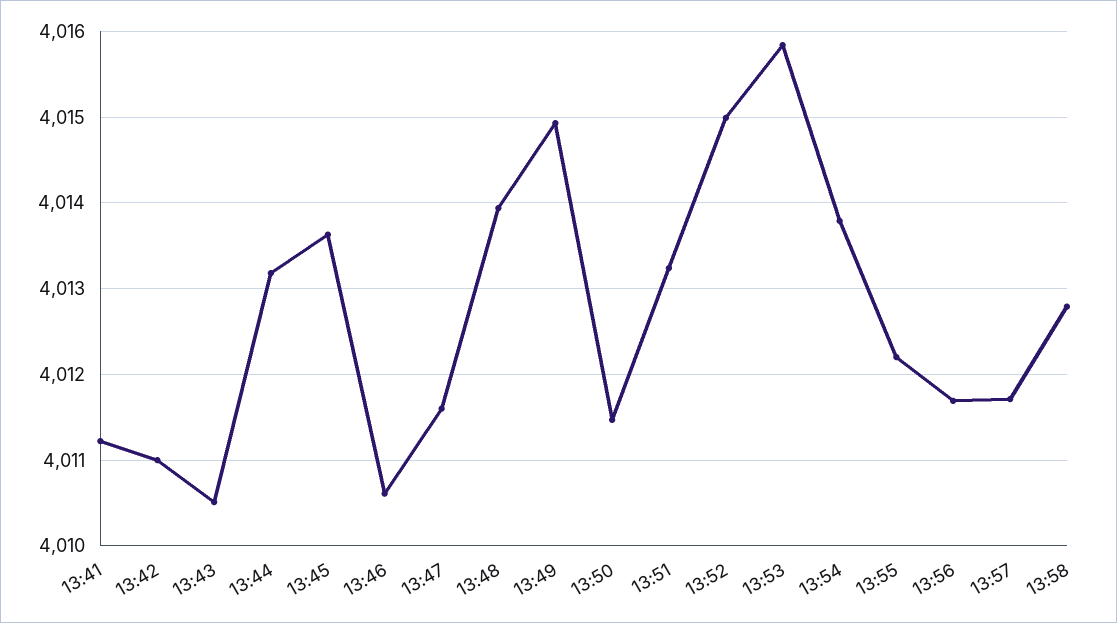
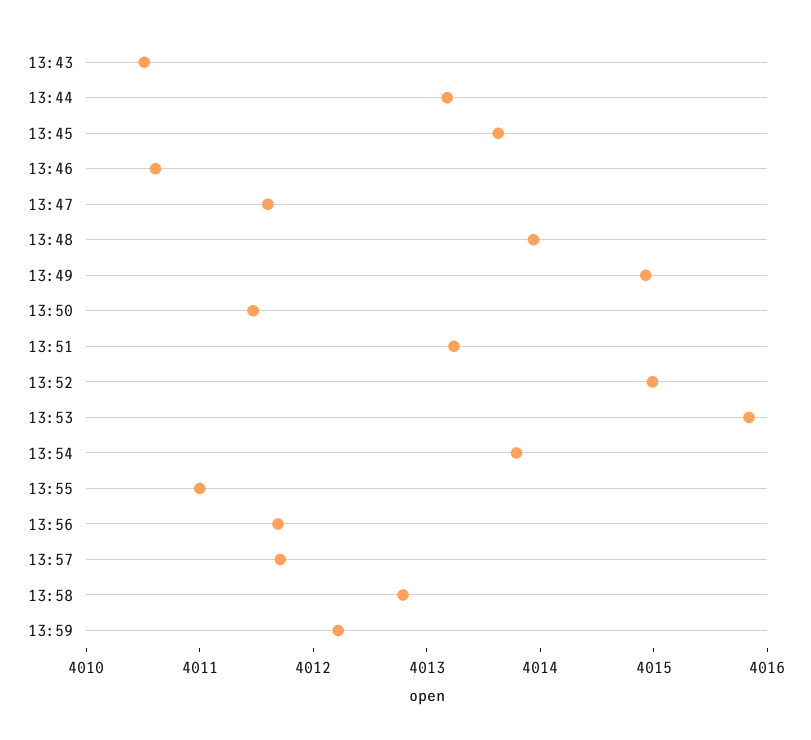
13:41: 4011.2 -> none
13:42: 4011 -> none
13:55: 4012.2 -> 4011
13:59: none -> 4012.2

